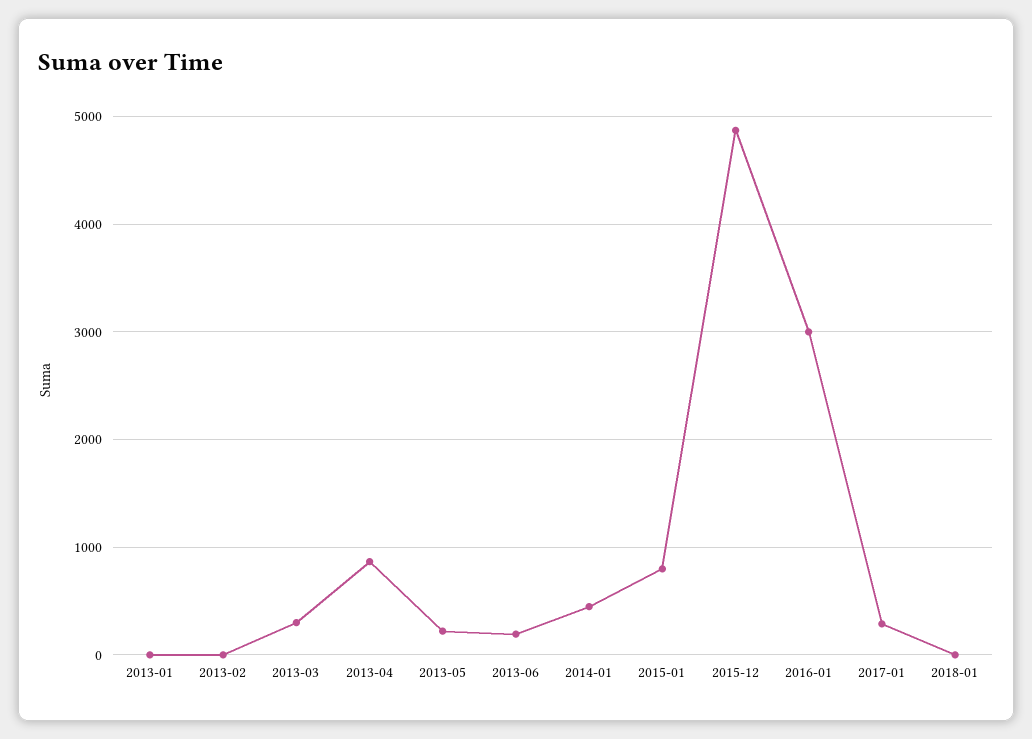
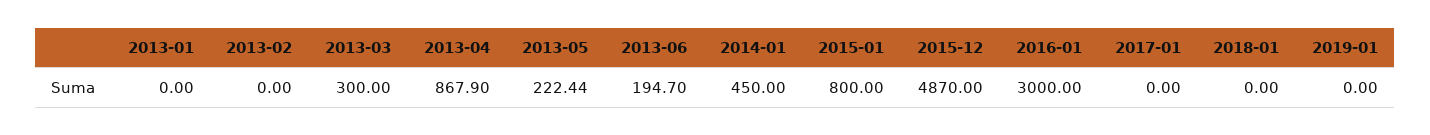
2017-01: 300 -> 0
2019-01: none -> 0

